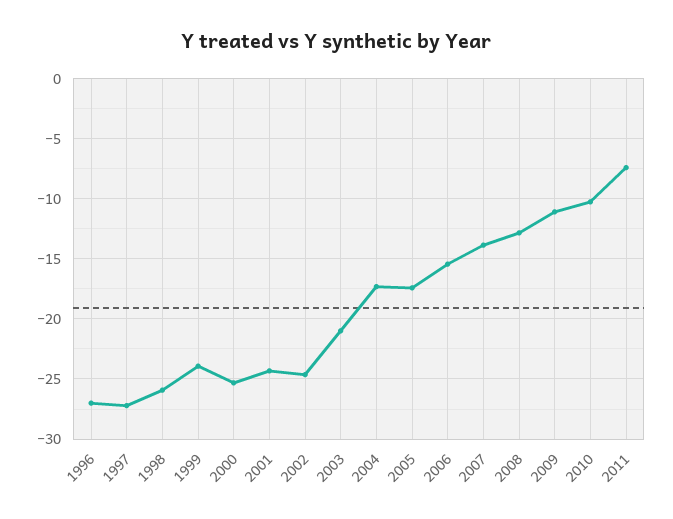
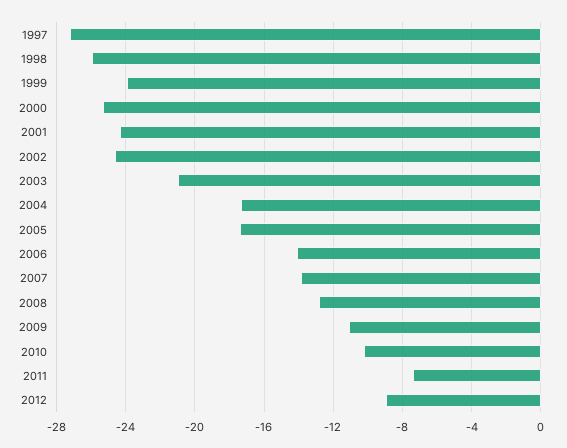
1996: -27 -> none
2006: -15.5 -> -14
2012: none -> -9

